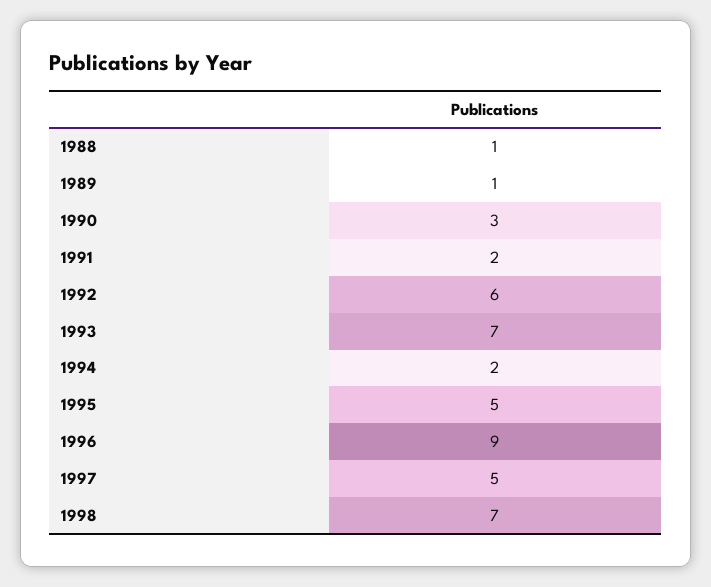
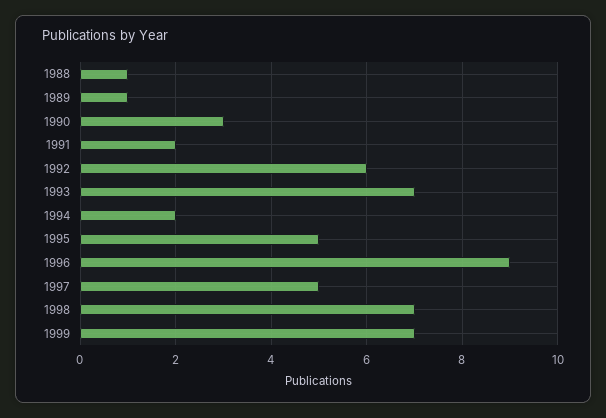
1999: none -> 7

